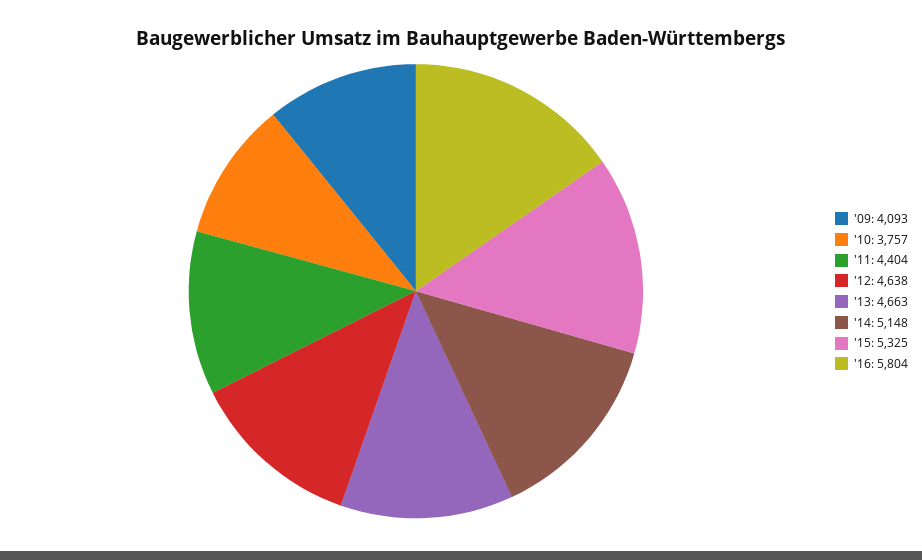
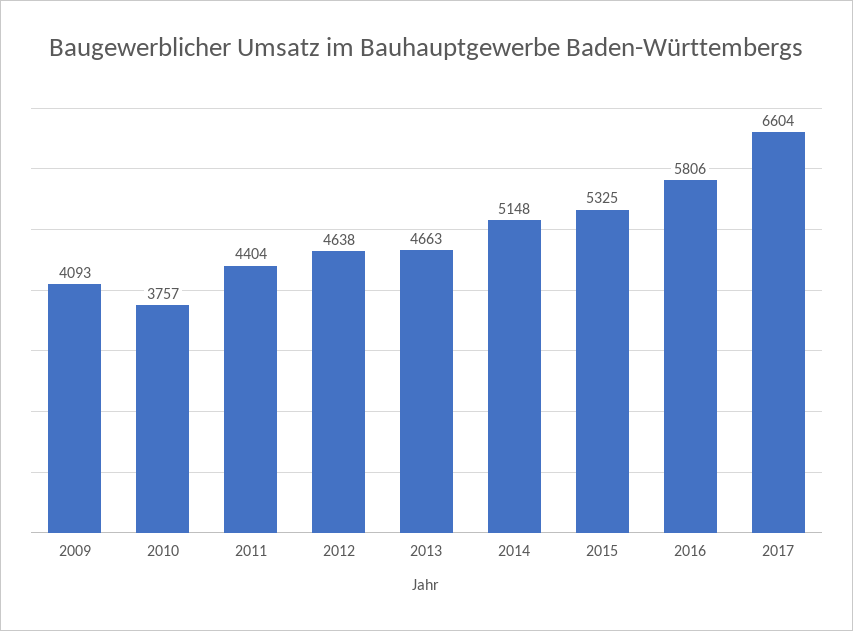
'16: 5804 -> 5806
2017: none -> 6604

